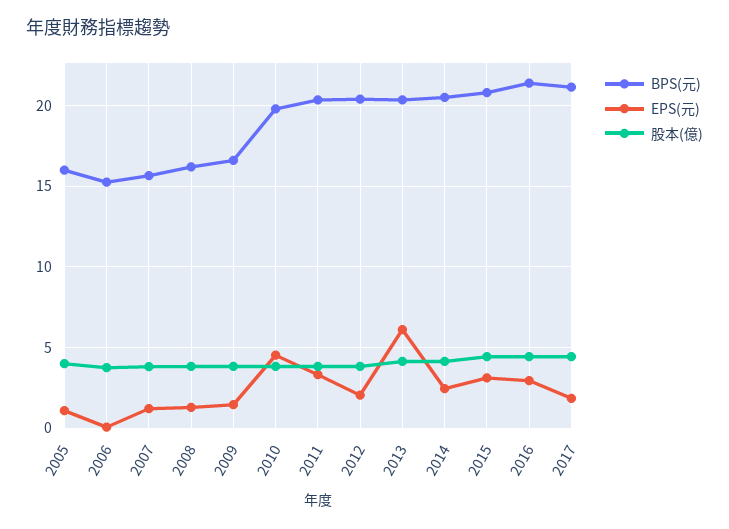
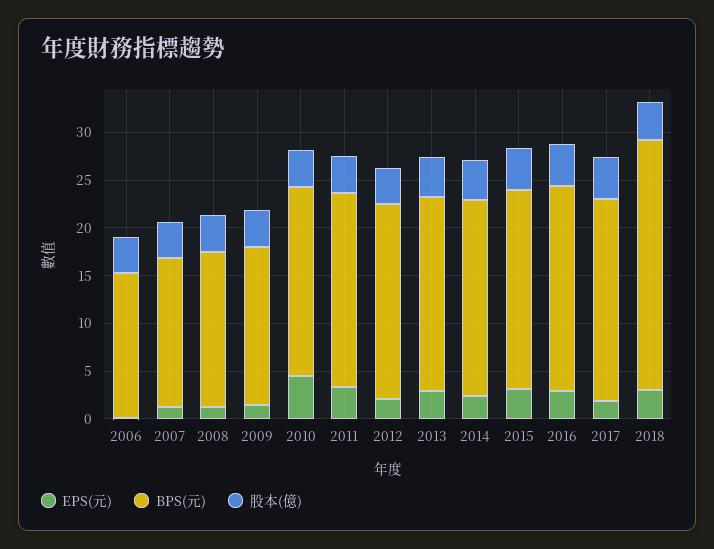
BPS(元), 2005: 16 -> none
EPS(元), 2005: 1 -> none
股本(億), 2005: 4 -> none
EPS(元), 2013: 6 -> 3
EPS(元), 2018: none -> 3
BPS(元), 2018: none -> 26
股本(億), 2018: none -> 4

